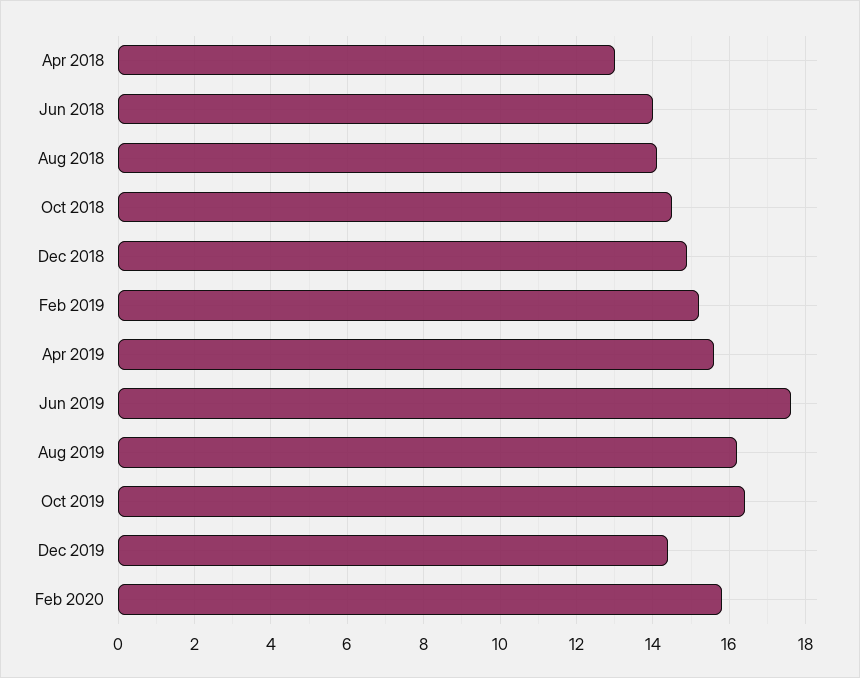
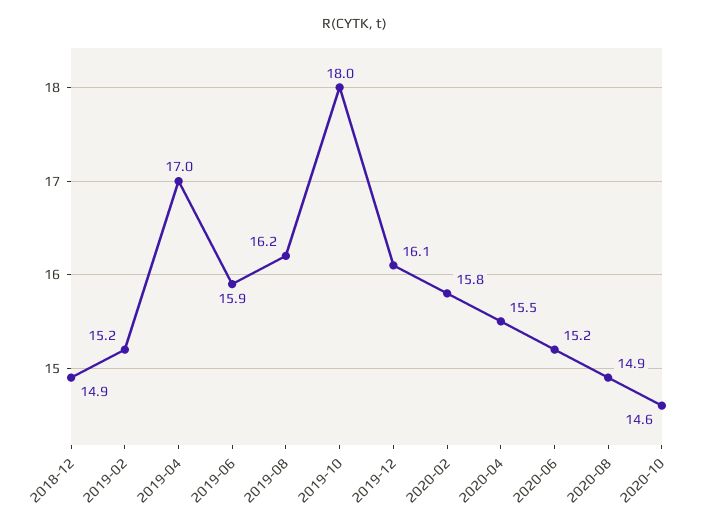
Apr 2018: 13 -> none
Jun 2018: 14 -> none
Aug 2018: 14 -> none
Oct 2018: 14.5 -> none
Apr 2019: 15.5 -> 17
Jun 2019: 17.5 -> 15.9
Oct 2019: 16.5 -> 18
Dec 2019: 14.5 -> 16.1
2020-04: none -> 15.5
2020-06: none -> 15.2
2020-08: none -> 14.9
2020-10: none -> 14.6

